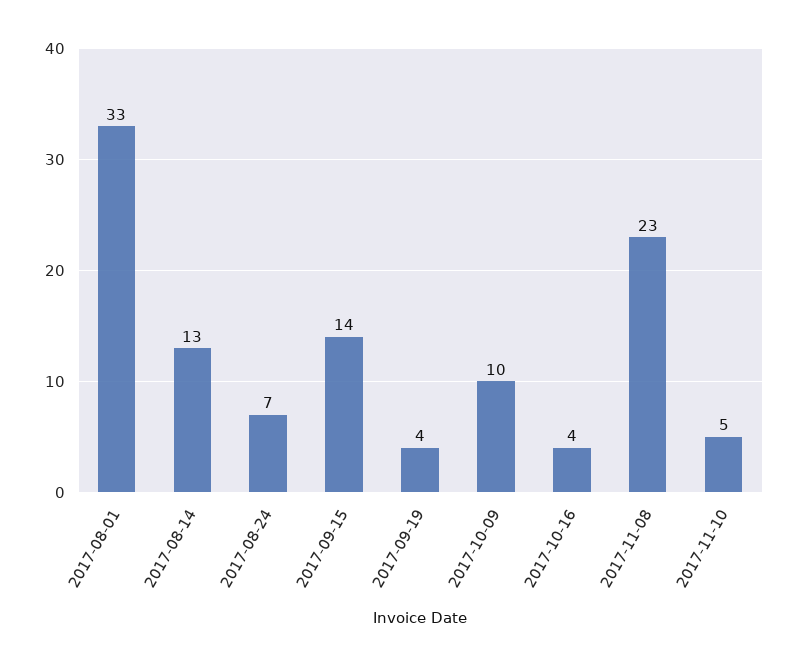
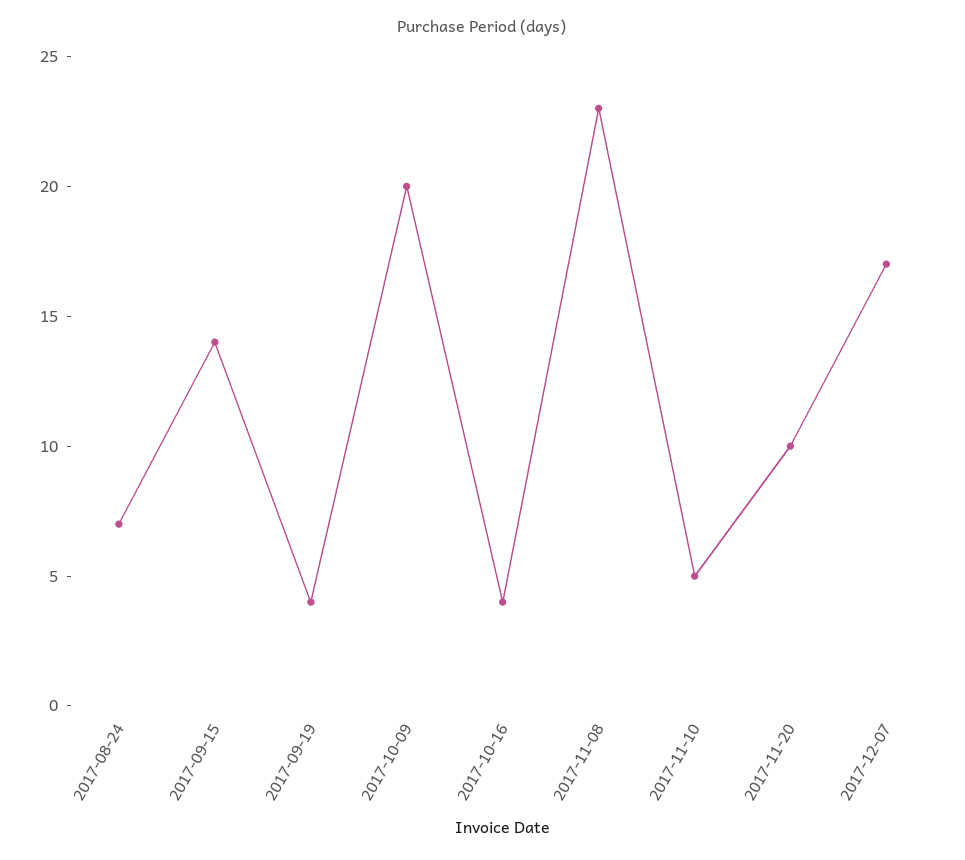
2017-08-01: 33 -> none
2017-08-14: 13 -> none
2017-10-09: 10 -> 20
2017-11-20: none -> 10
2017-12-07: none -> 17

